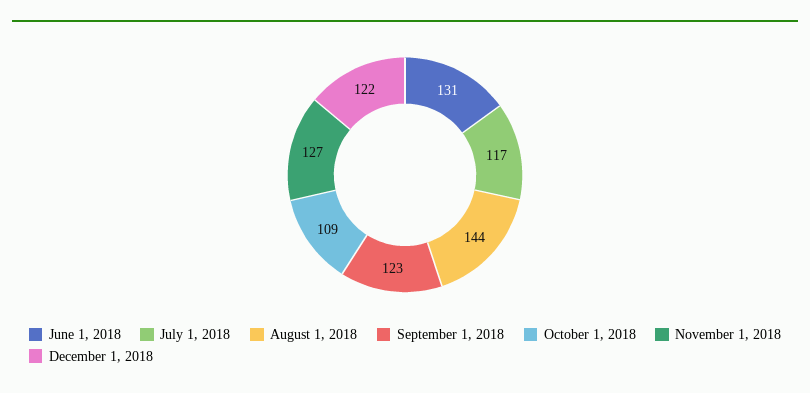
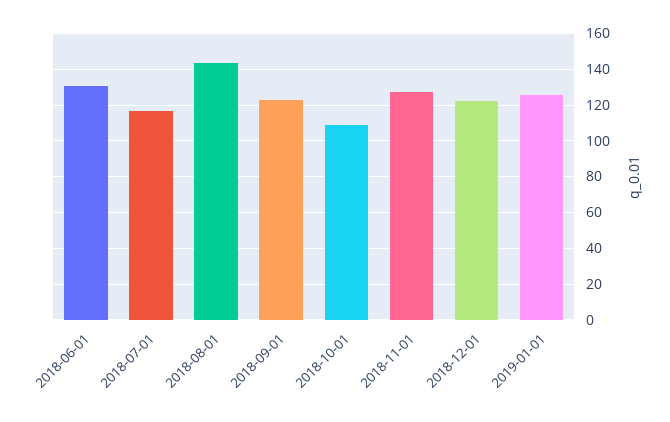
2019-01-01: none -> 125

